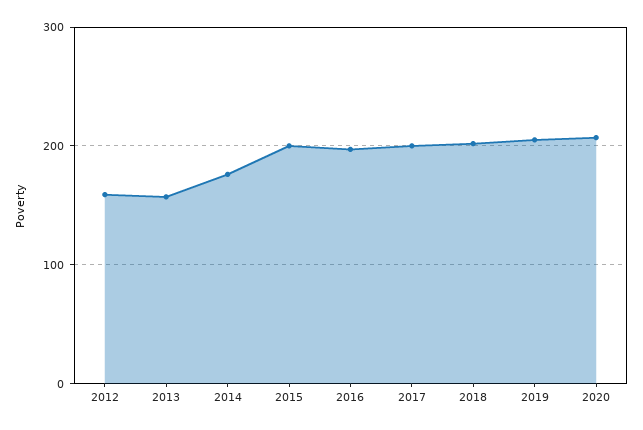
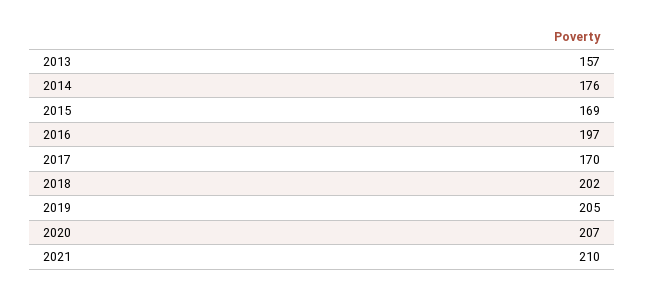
2012: 160 -> none
2015: 200 -> 169
2017: 200 -> 170
2021: none -> 210

